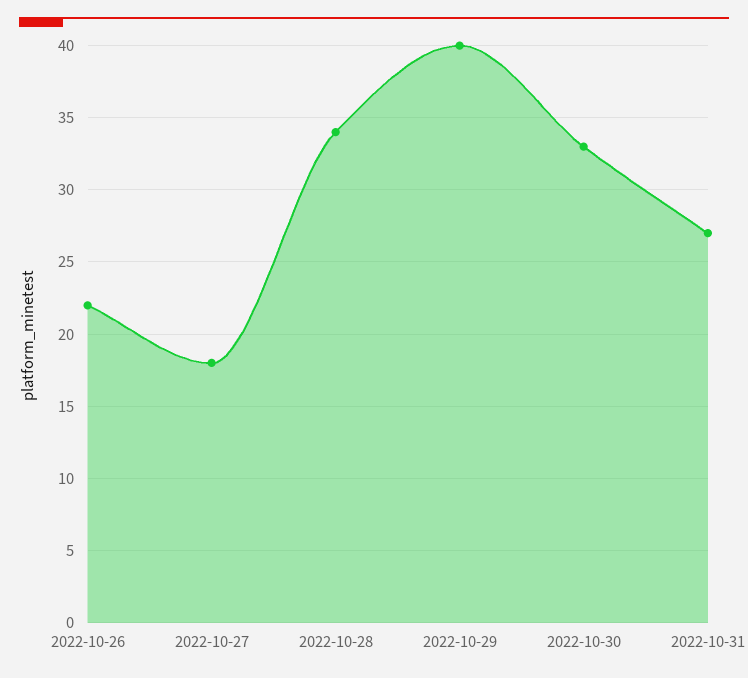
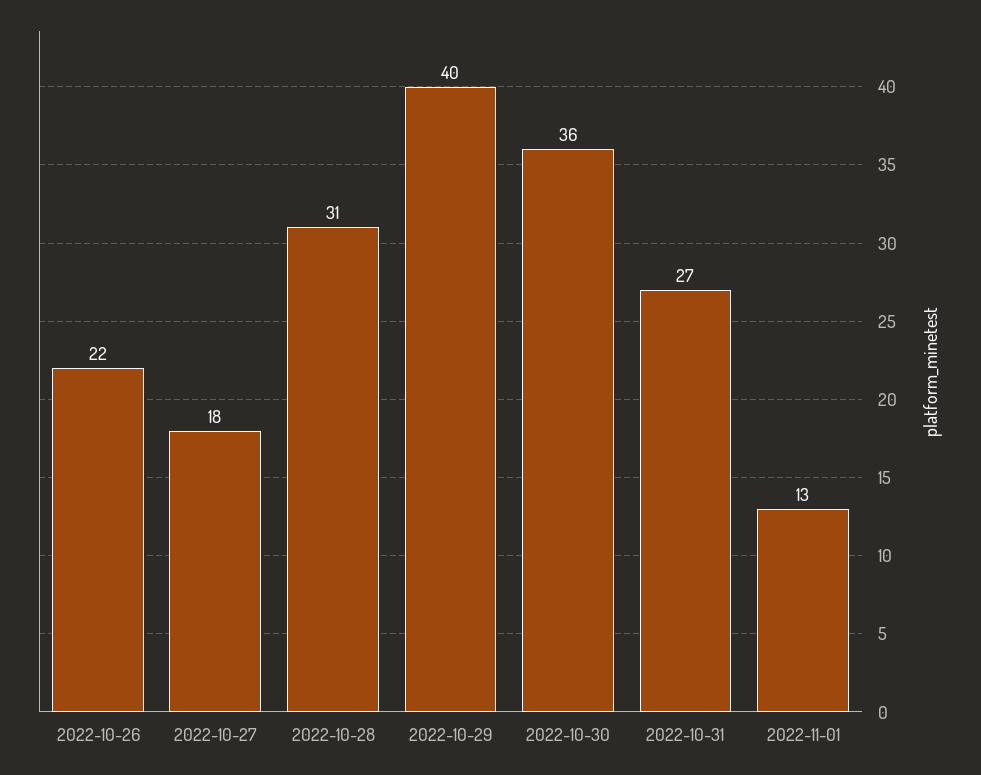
2022-10-28: 34 -> 31
2022-10-30: 33 -> 36
2022-11-01: none -> 13

